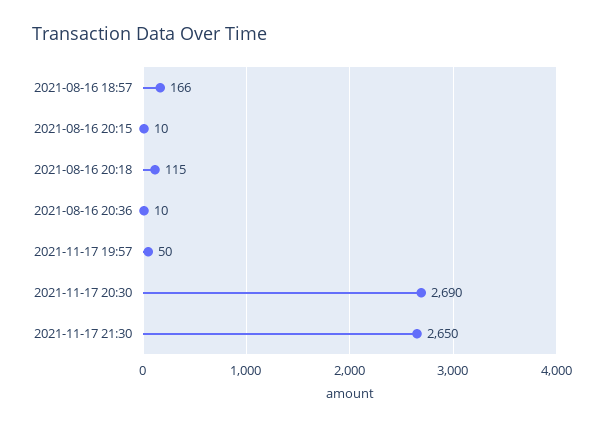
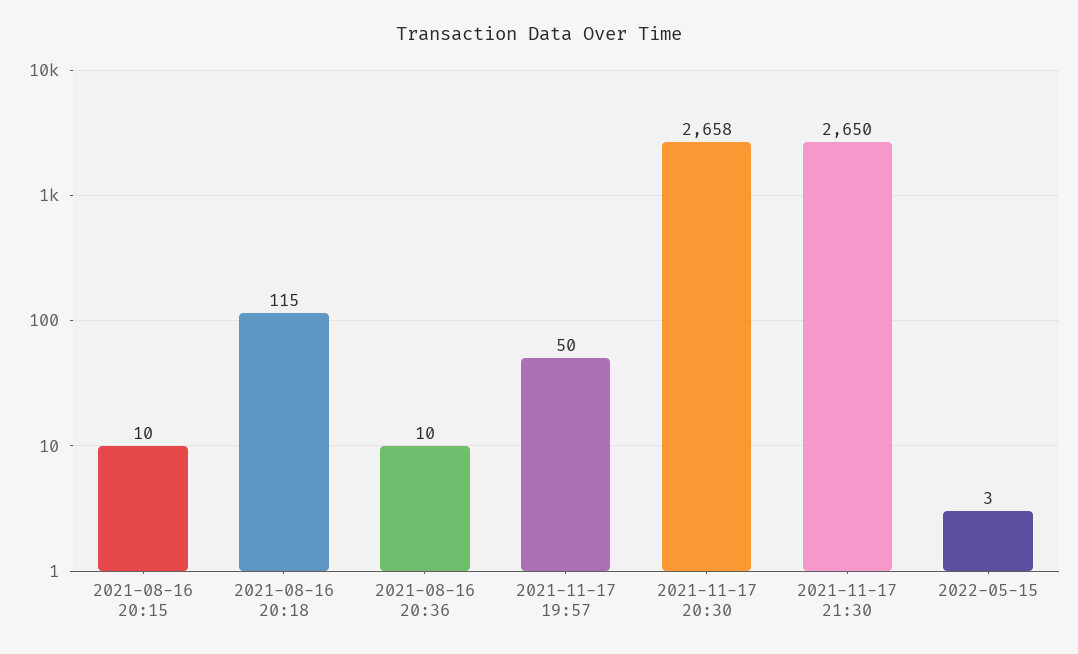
2021-08-16 18:57: 166 -> none
2021-11-17 20:30: 2690 -> 2658
2022-05-15: none -> 3

